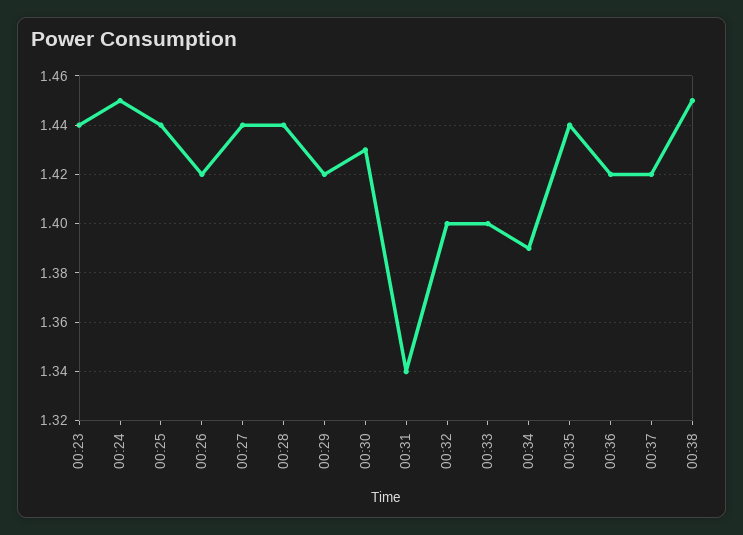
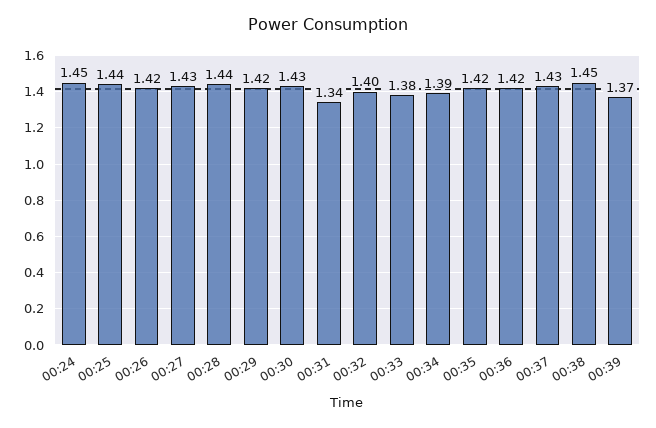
00:23: 1.44 -> none
00:27: 1.44 -> 1.43
00:33: 1.4 -> 1.38
00:35: 1.44 -> 1.42
00:37: 1.42 -> 1.43
00:39: none -> 1.37

